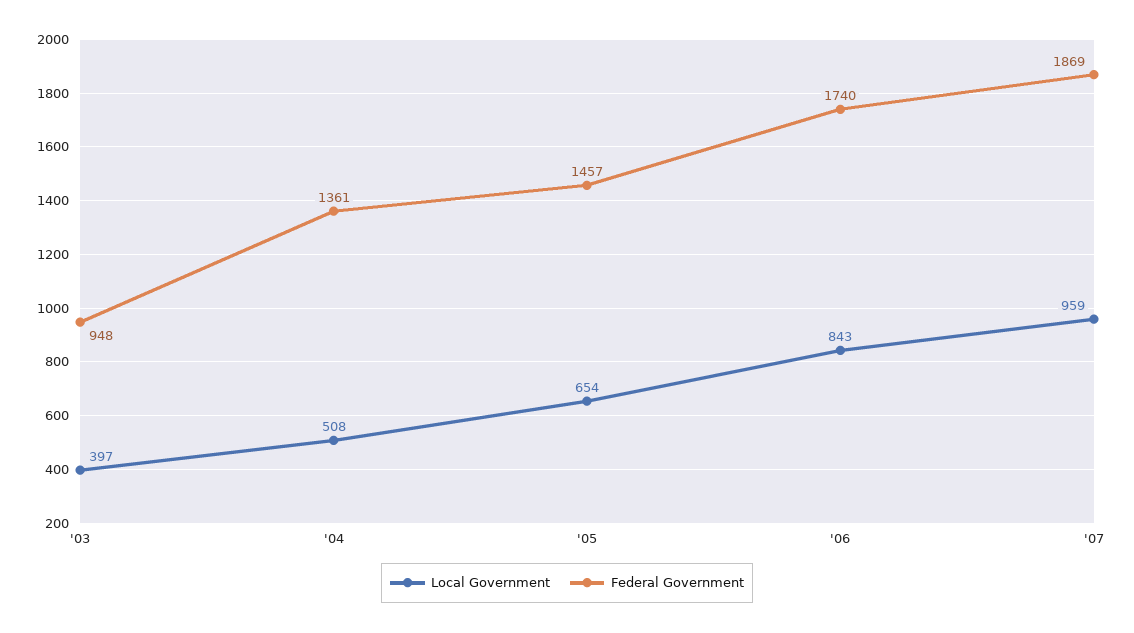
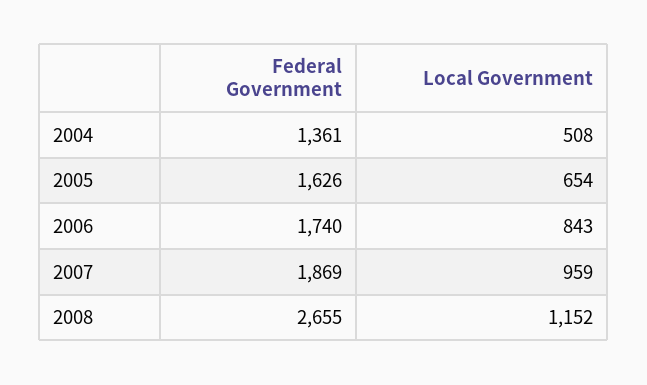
Local Government, '03: 397 -> none
Federal Government, '03: 948 -> none
Federal Government, '05: 1457 -> 1626
Federal Government, 2008: none -> 2655
Local Government, 2008: none -> 1152

